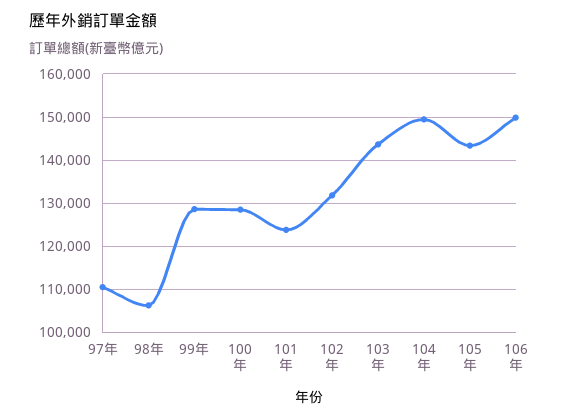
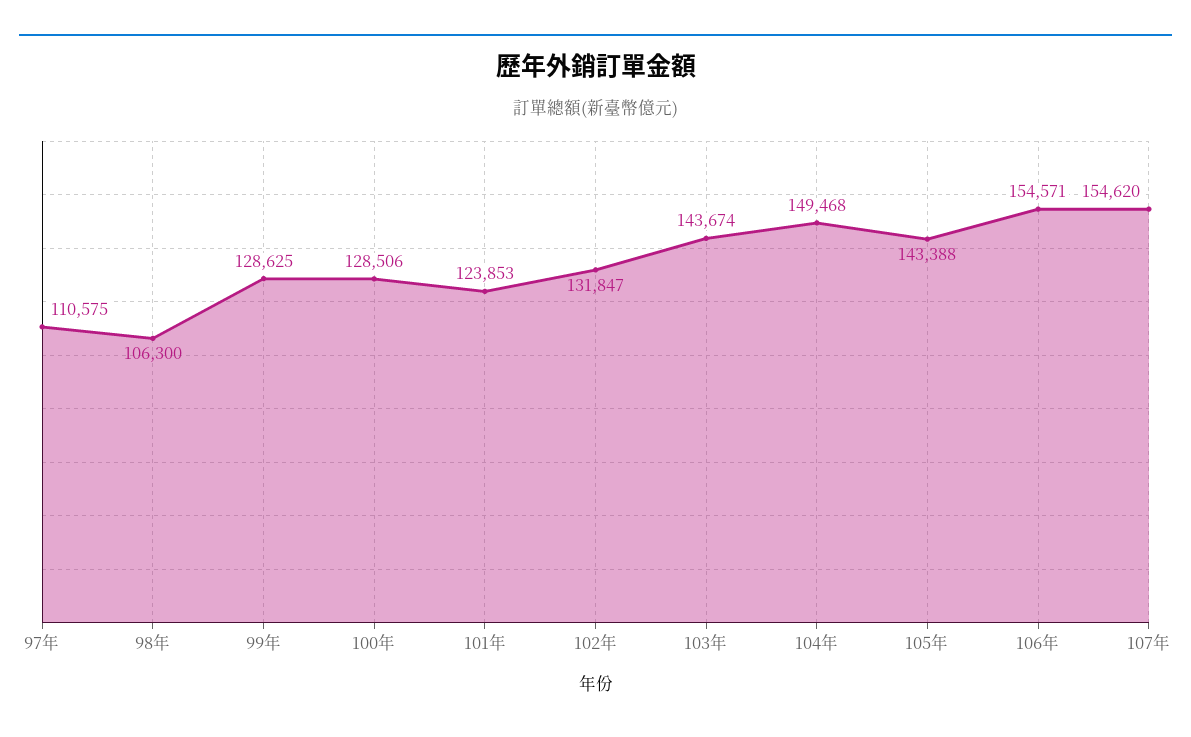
106年: 150000 -> 154571
107年: none -> 154620

